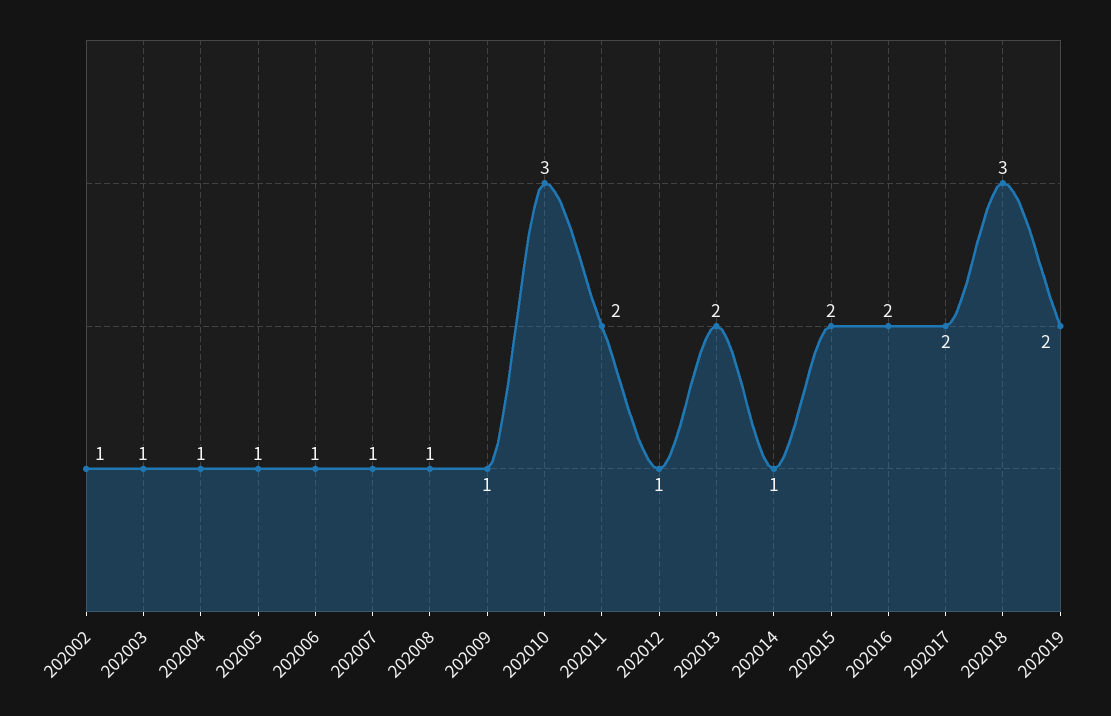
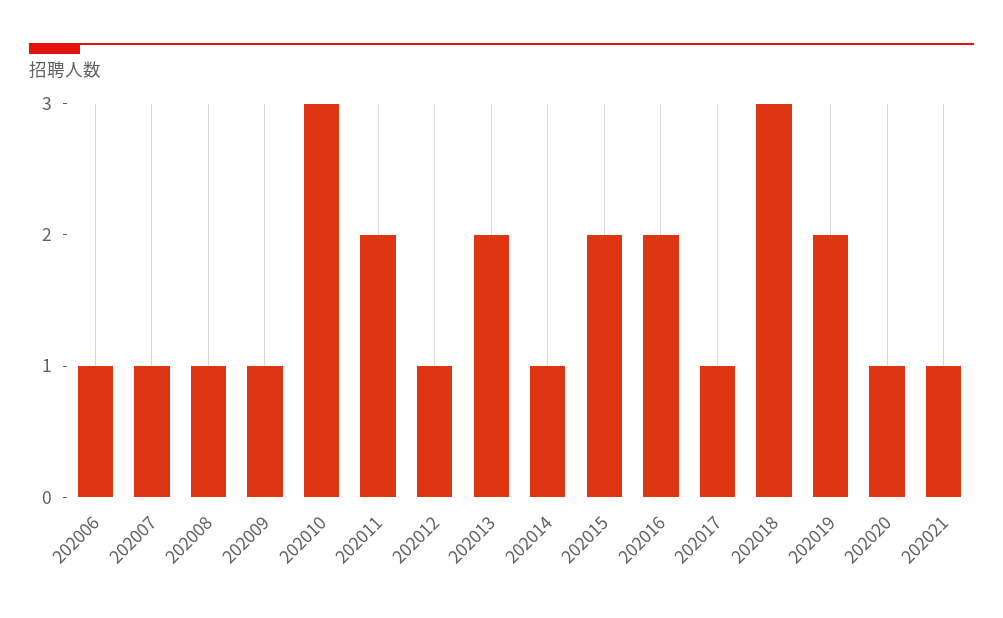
202002: 1 -> none
202003: 1 -> none
202004: 1 -> none
202005: 1 -> none
202017: 2 -> 1
202020: none -> 1
202021: none -> 1

